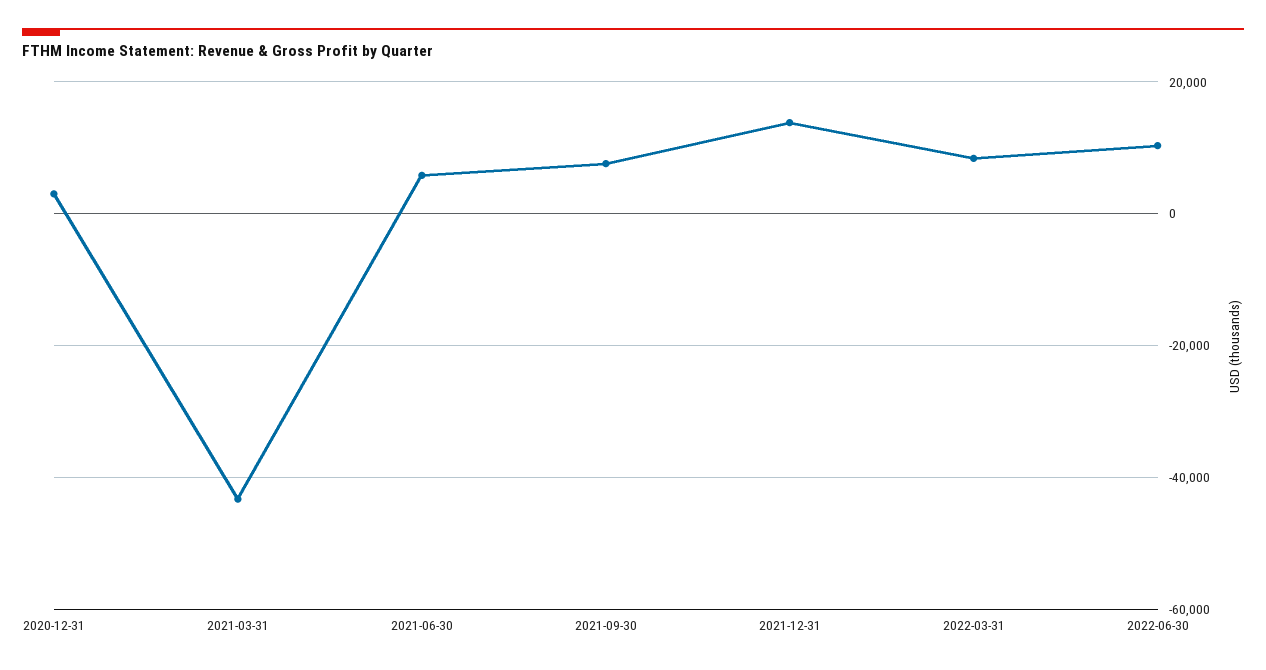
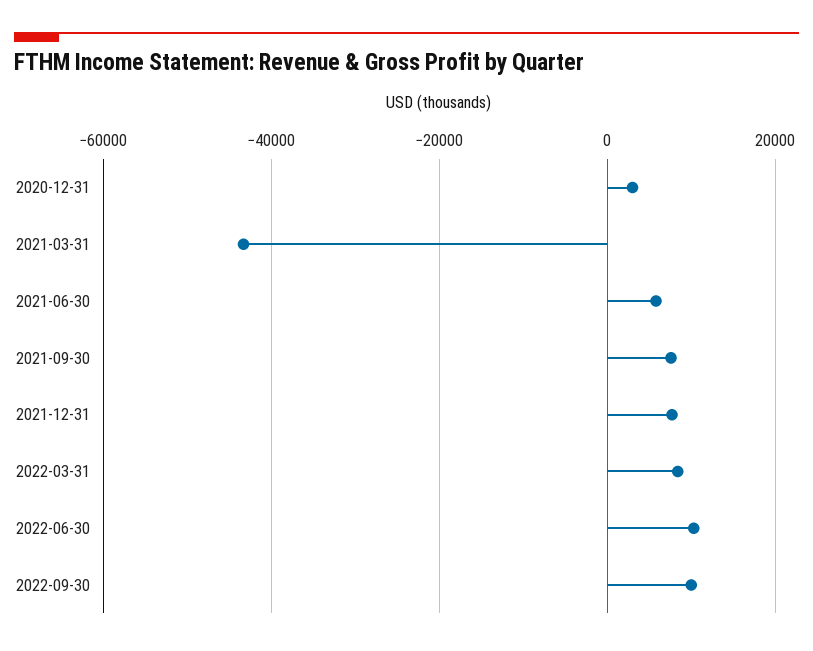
2021-12-31: 14000 -> 8000
2022-09-30: none -> 10000

